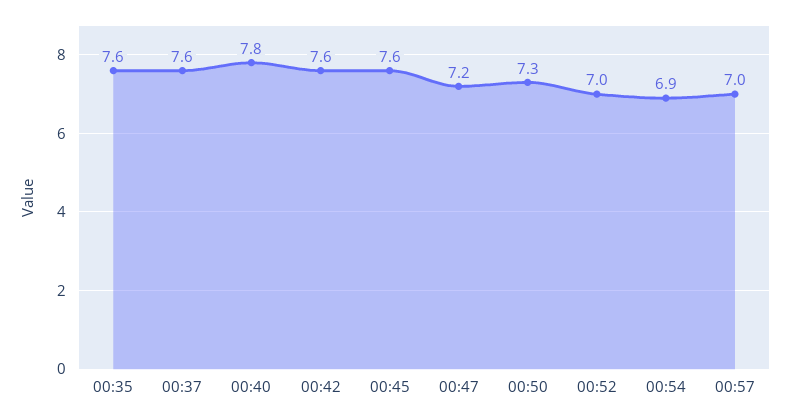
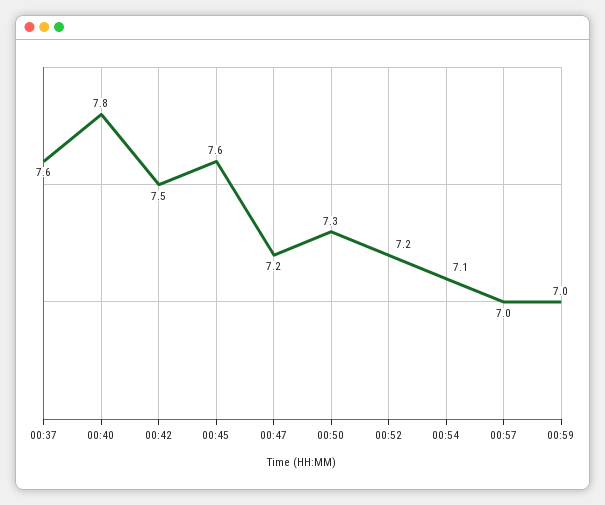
00:35: 7.6 -> none
00:42: 7.6 -> 7.5
00:52: 7 -> 7.2
00:54: 6.9 -> 7.1
00:59: none -> 7

